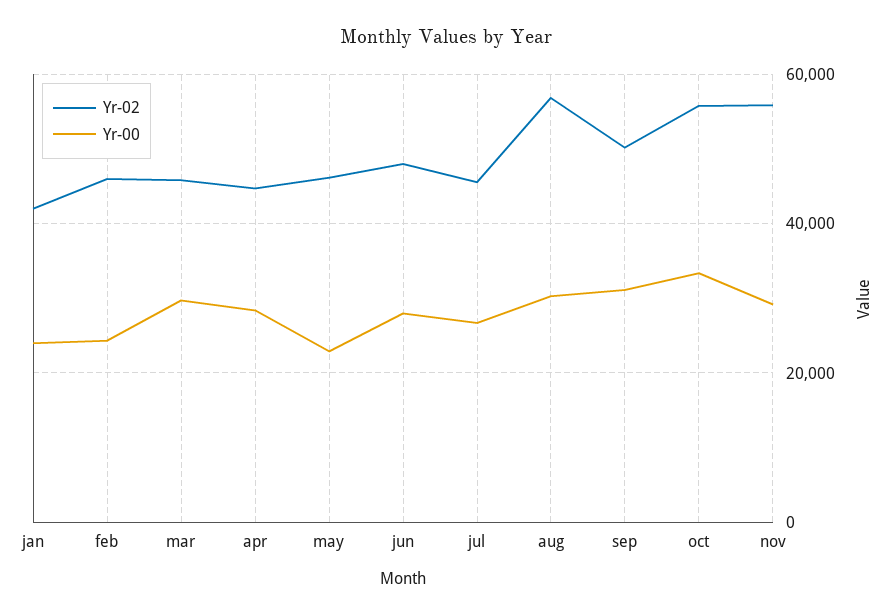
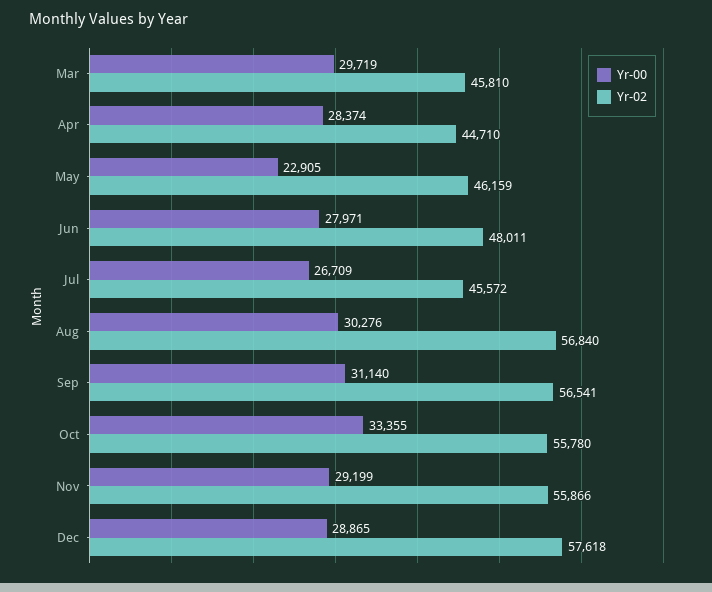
Yr-02, jan: 42000 -> none
Yr-00, jan: 24000 -> none
Yr-02, feb: 46000 -> none
Yr-00, feb: 24000 -> none
Yr-02, sep: 50000 -> 56541
Yr-00, Dec: none -> 28865
Yr-02, Dec: none -> 57618

